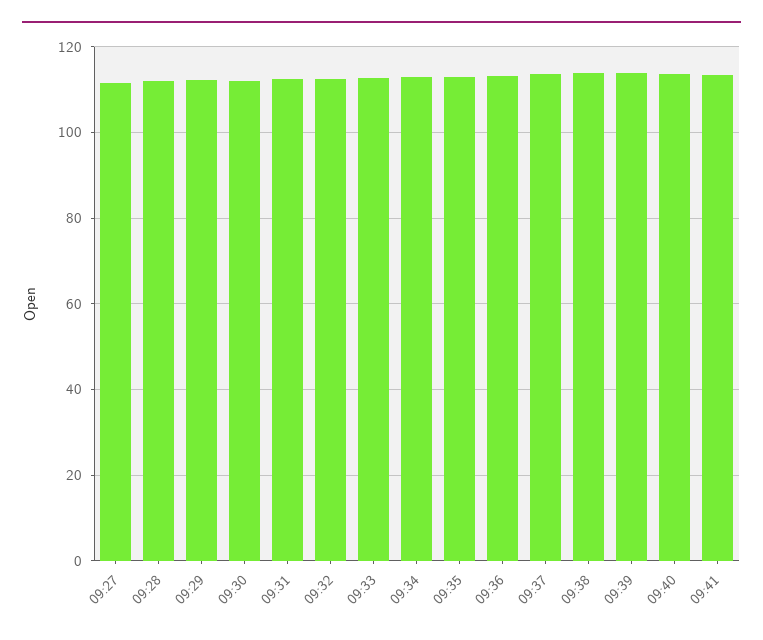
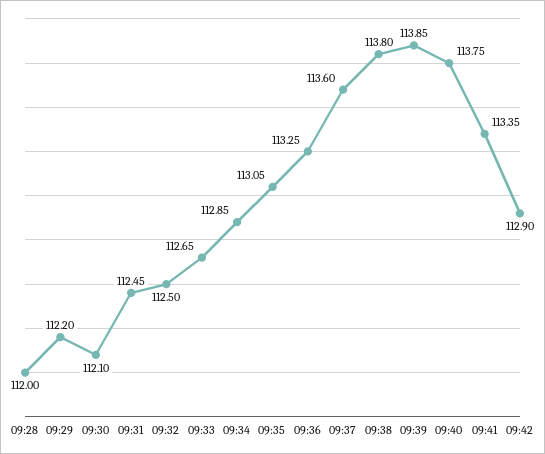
09:27: 112 -> none
09:42: none -> 112.9

